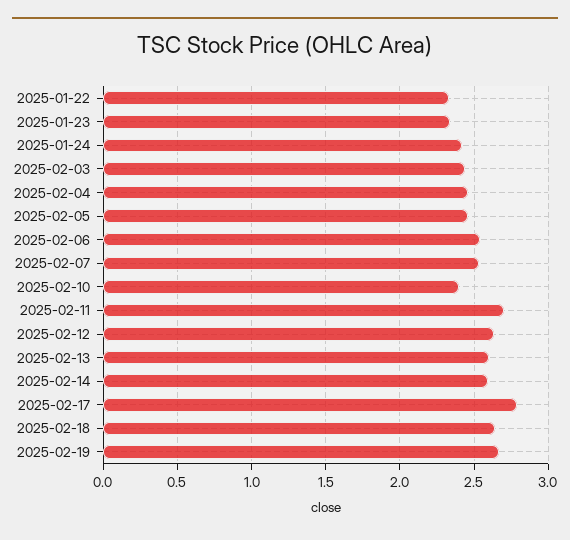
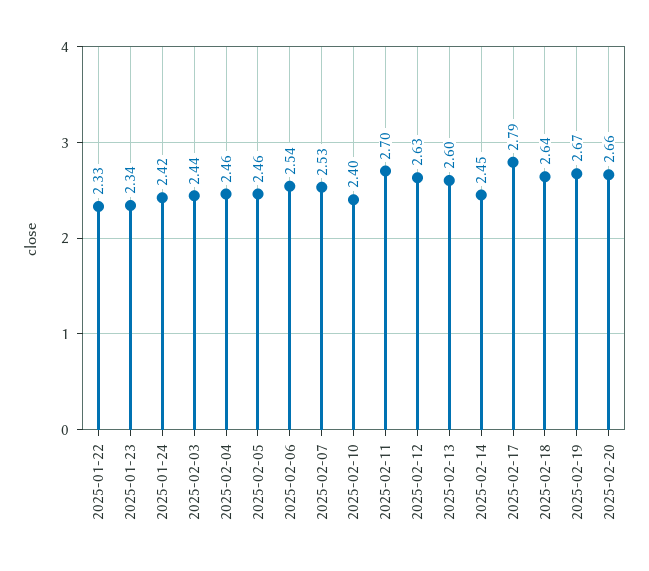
2025-02-14: 2.6 -> 2.45
2025-02-20: none -> 2.66

